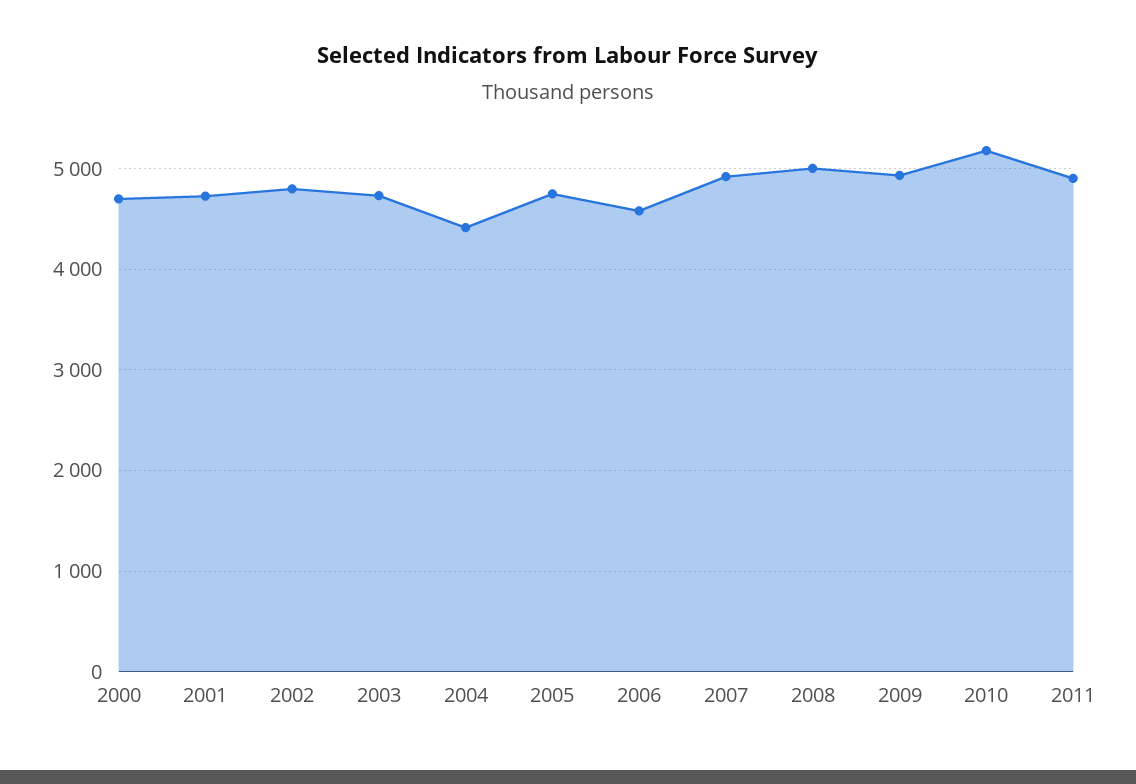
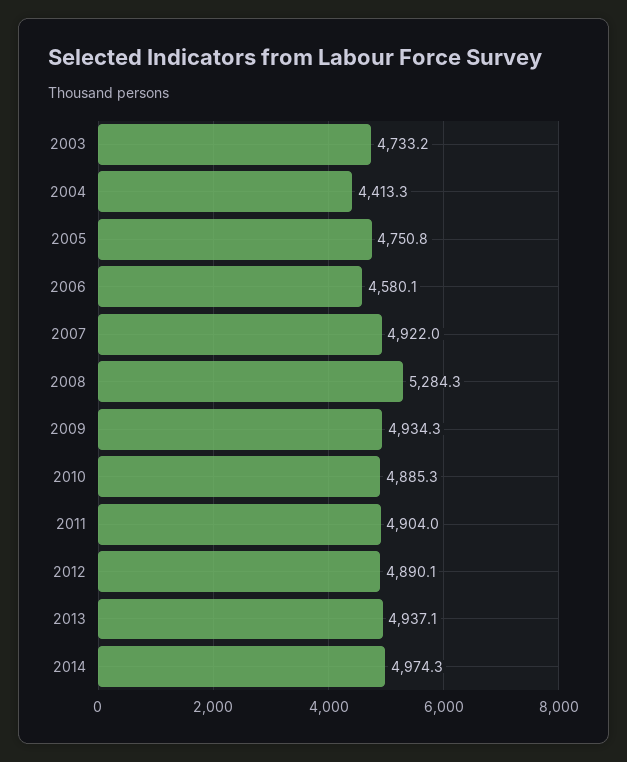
2000: 4700 -> none
2001: 4700 -> none
2002: 4800 -> none
2008: 5000 -> 5284.3
2010: 5200 -> 4885.3
2012: none -> 4890.1
2013: none -> 4937.1
2014: none -> 4974.3

